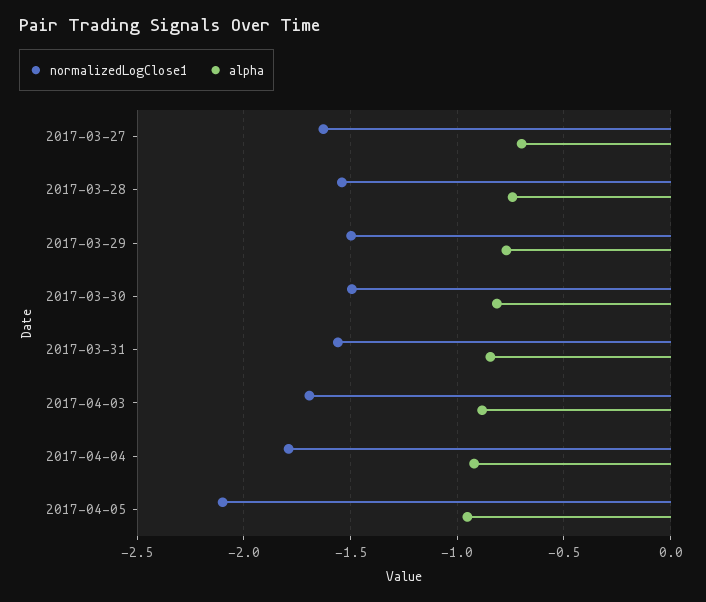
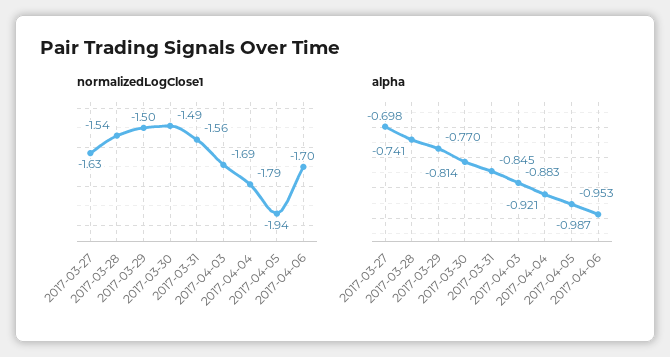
normalizedLogClose1, 2017-04-05: -2.1 -> -1.94
normalizedLogClose1, 2017-04-06: none -> -1.7
alpha, 2017-04-06: none -> -0.987

